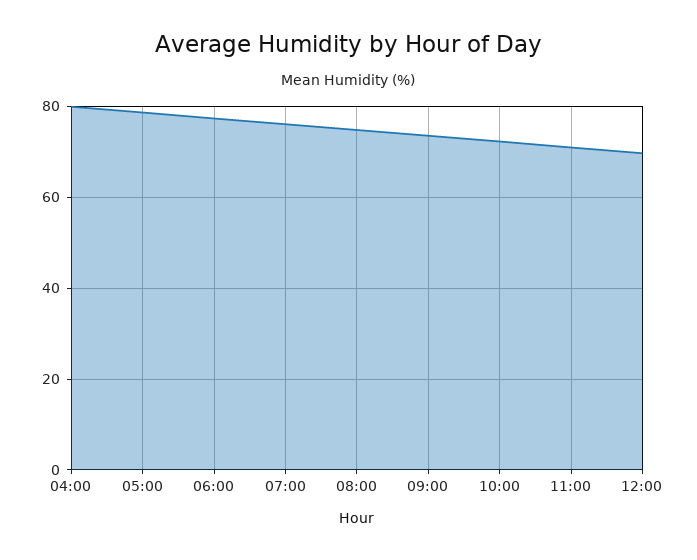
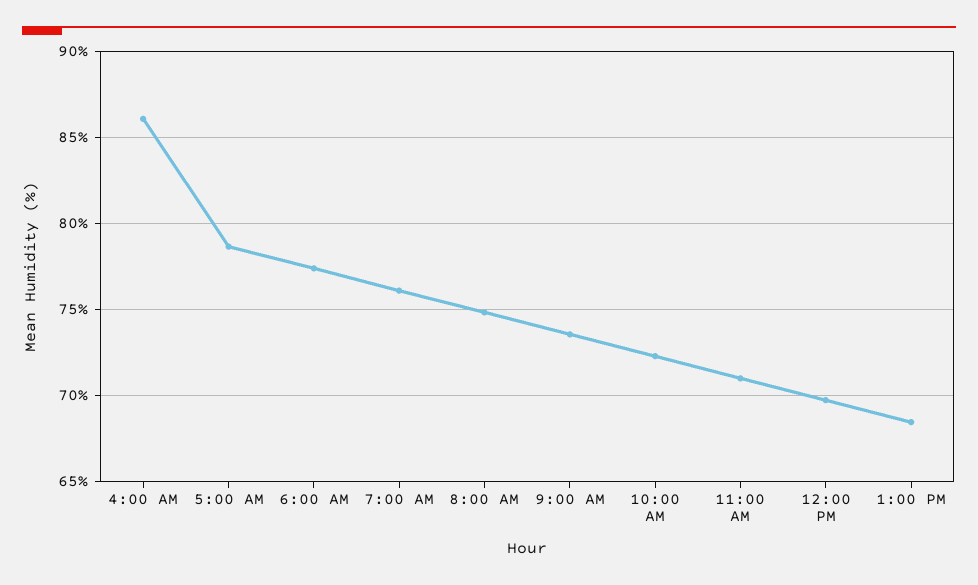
04:00: 80 -> 86
1:00 PM: none -> 68.5

